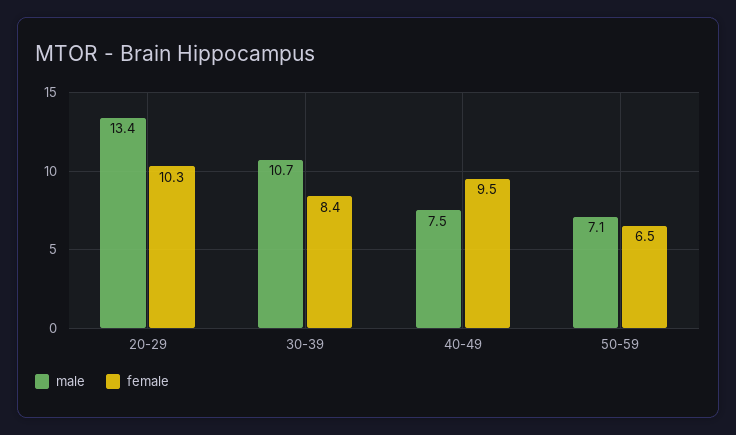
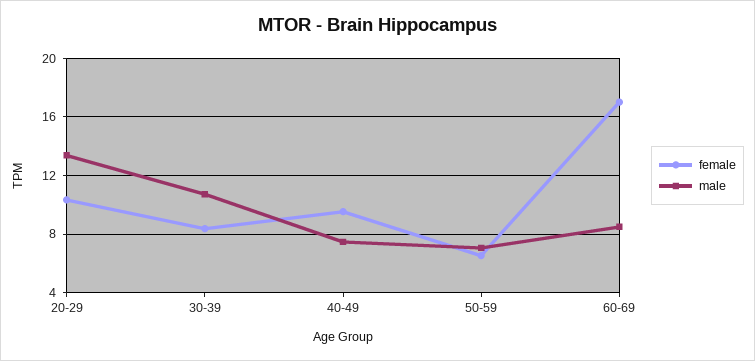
female, 60-69: none -> 17
male, 60-69: none -> 8.5

